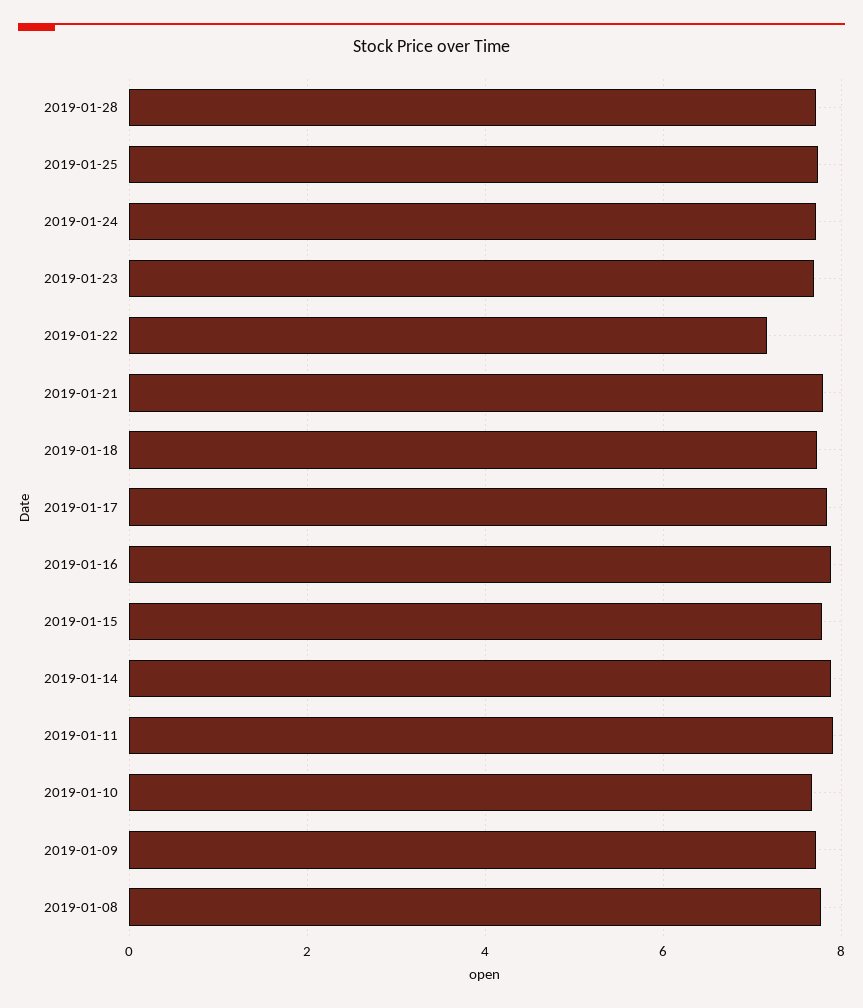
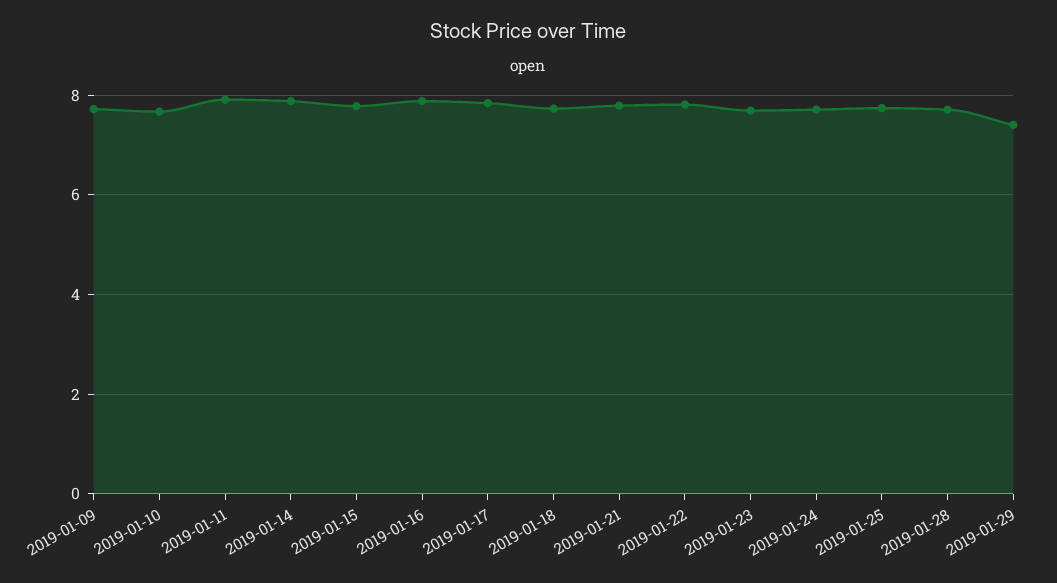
2019-01-22: 7.2 -> 7.8
2019-01-08: 7.8 -> none
2019-01-29: none -> 7.4

